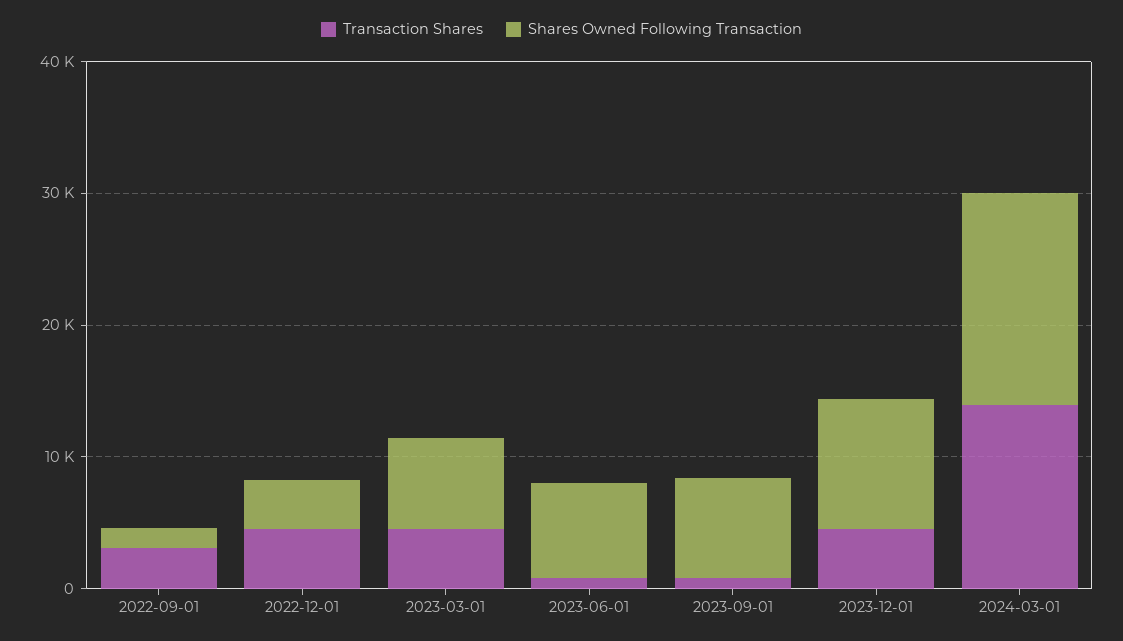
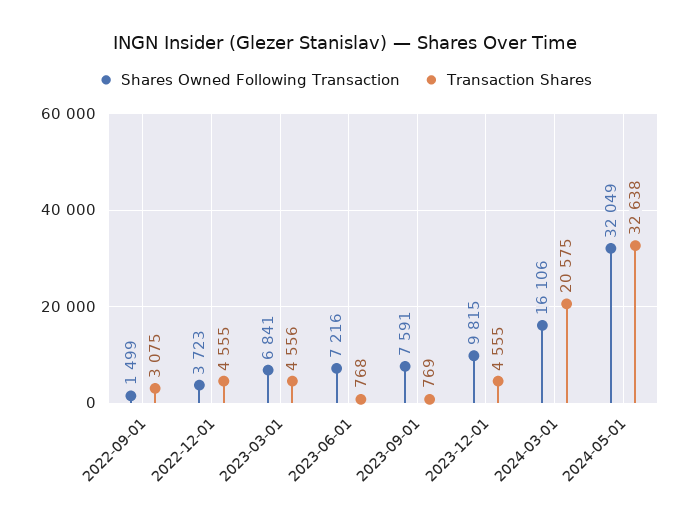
Transaction Shares, 2024-03-01: 14000 -> 20575
Shares Owned Following Transaction, 2024-05-01: none -> 32049
Transaction Shares, 2024-05-01: none -> 32638

